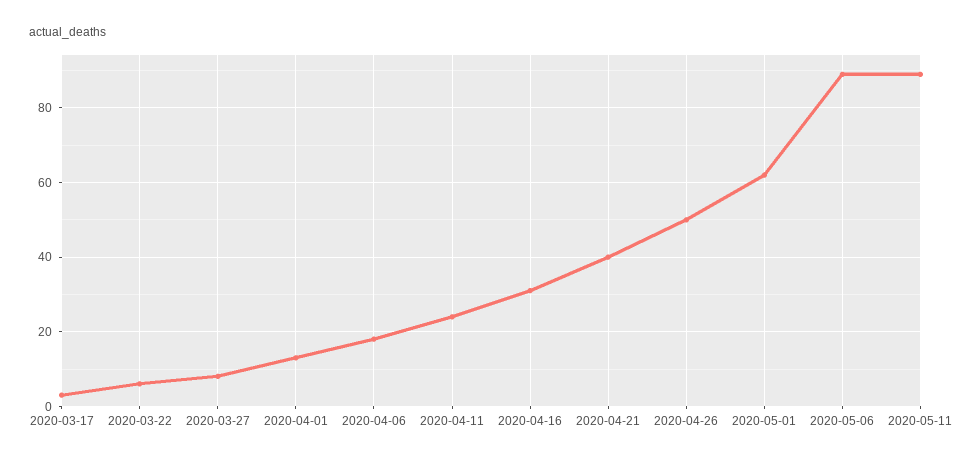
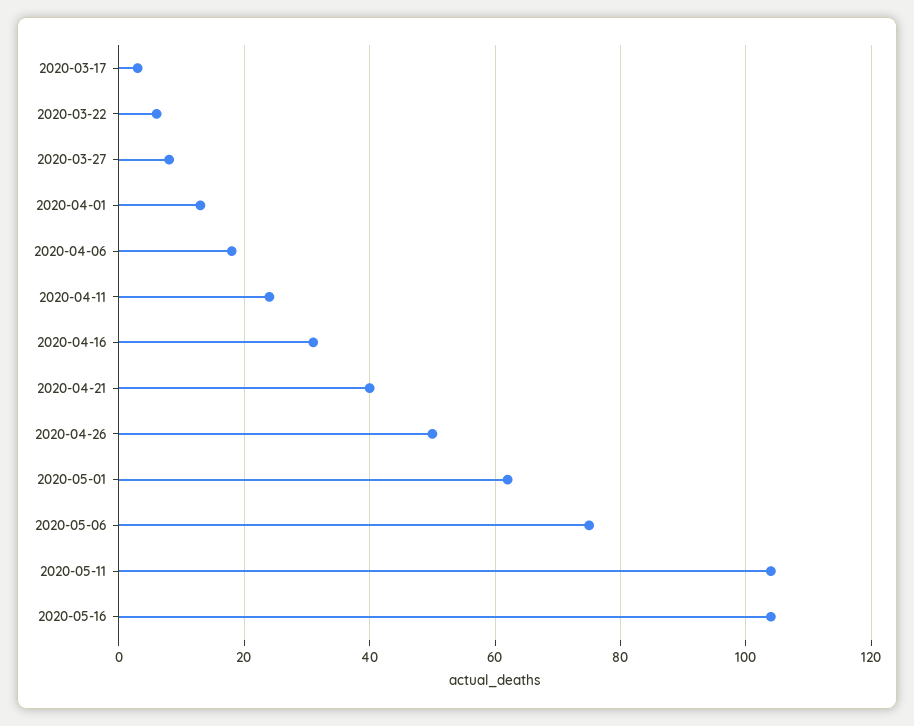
2020-05-06: 90 -> 75
2020-05-11: 90 -> 105
2020-05-16: none -> 105

